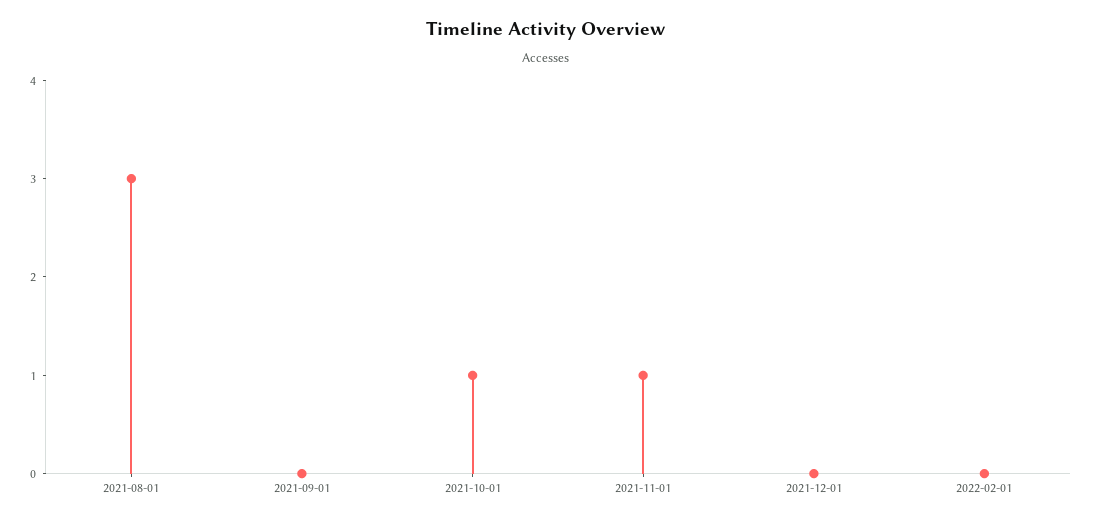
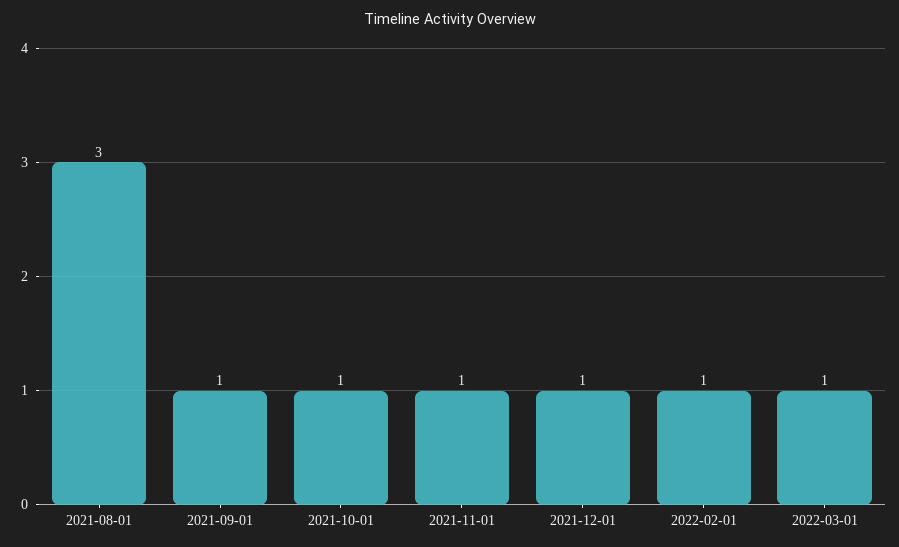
2021-09-01: 0 -> 1
2021-12-01: 0 -> 1
2022-02-01: 0 -> 1
2022-03-01: none -> 1

